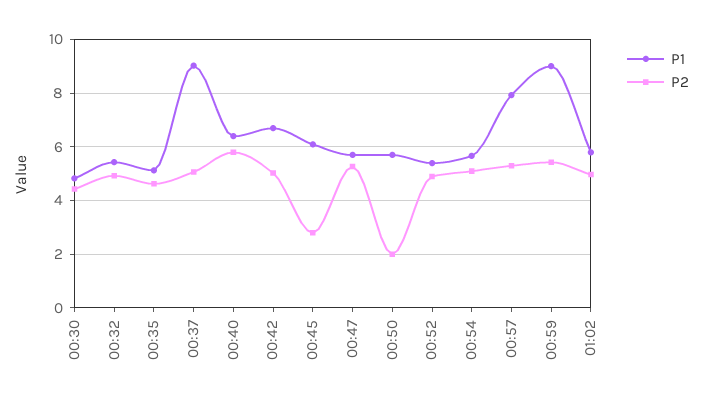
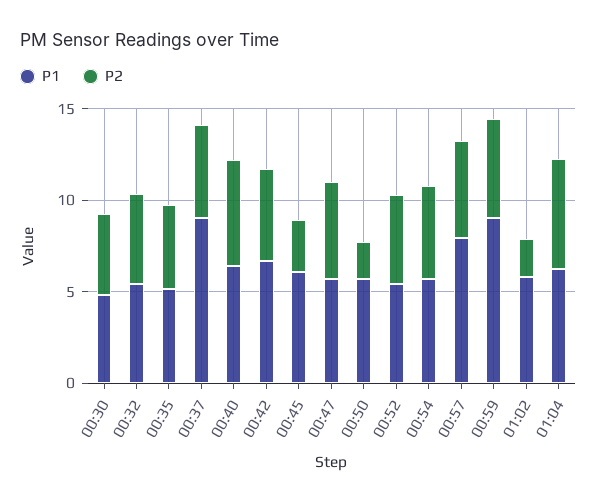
P2, 01:02: 5 -> 2
P1, 01:04: none -> 6
P2, 01:04: none -> 6

